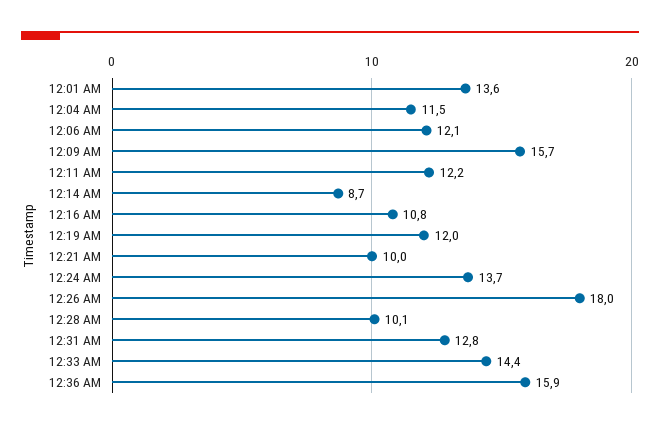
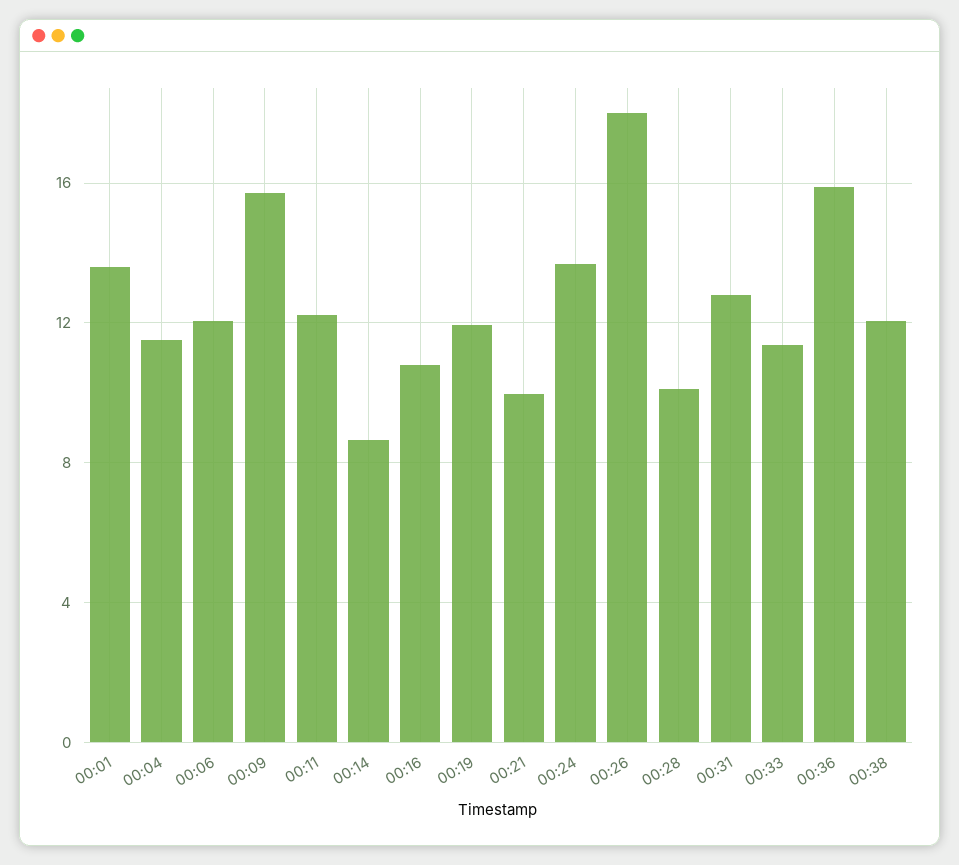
12:33 AM: 14.4 -> 11.5
00:38: none -> 12

